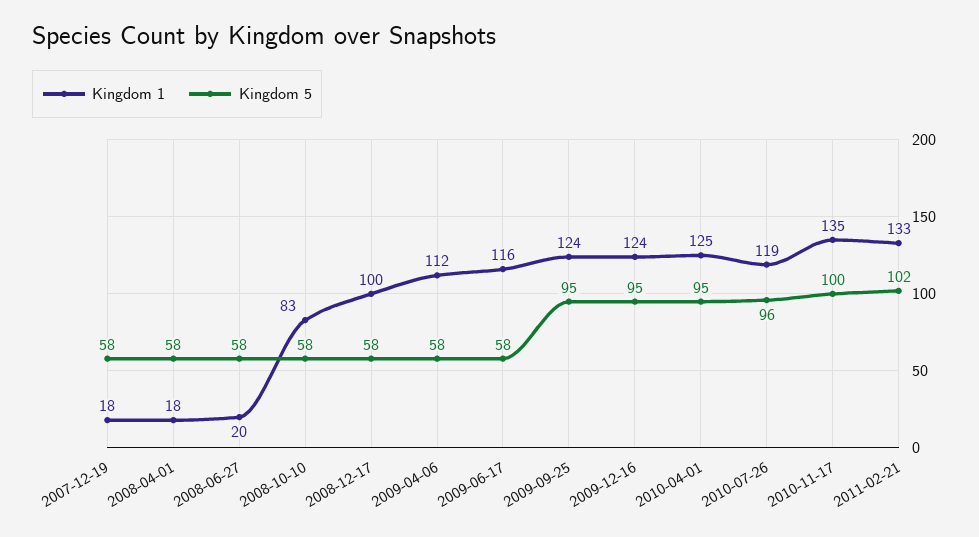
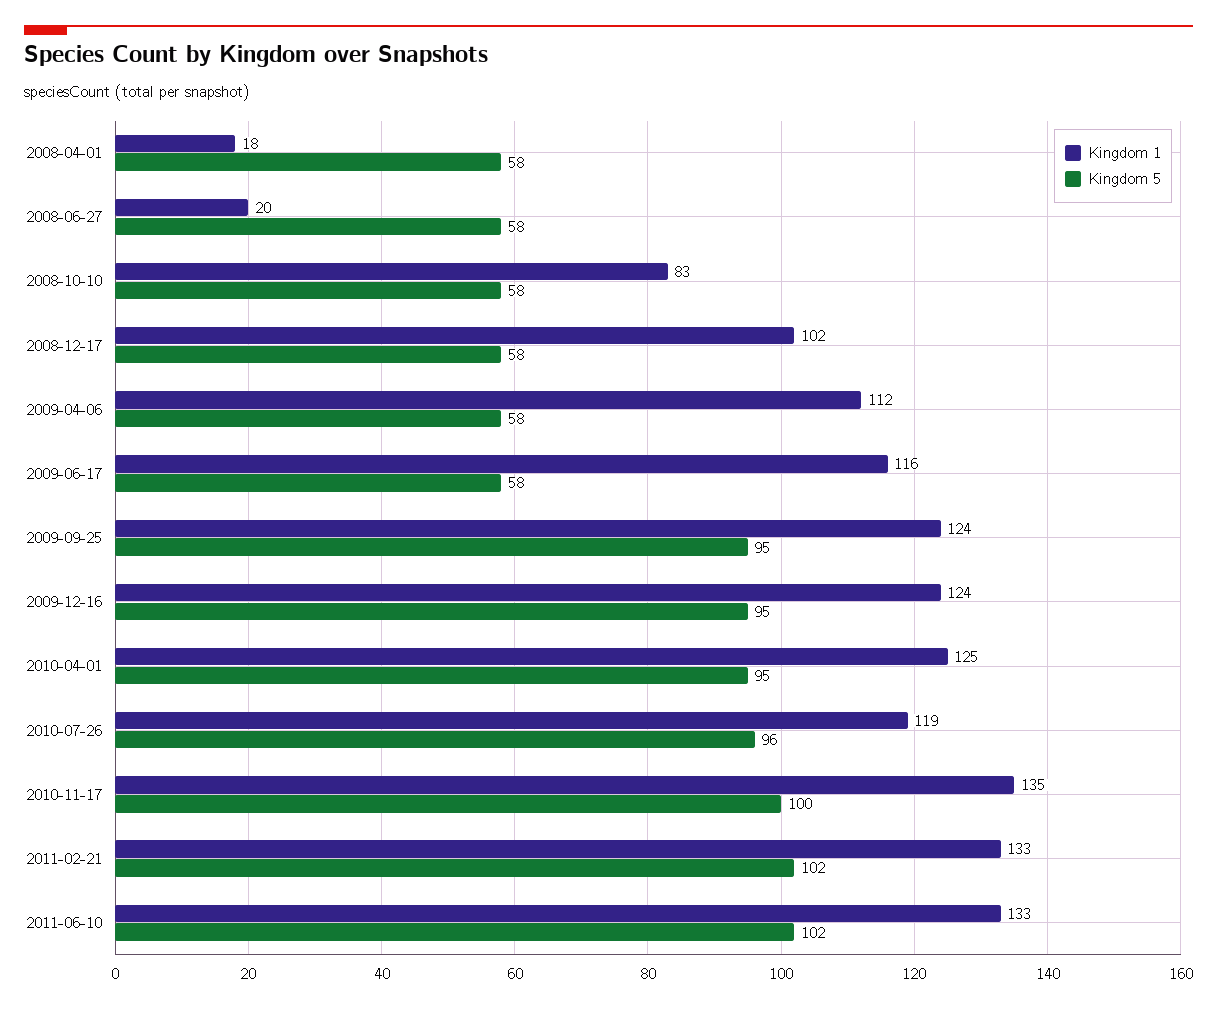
Kingdom 1, 2007-12-19: 18 -> none
Kingdom 5, 2007-12-19: 58 -> none
Kingdom 1, 2008-12-17: 100 -> 102
Kingdom 1, 2011-06-10: none -> 133
Kingdom 5, 2011-06-10: none -> 102

